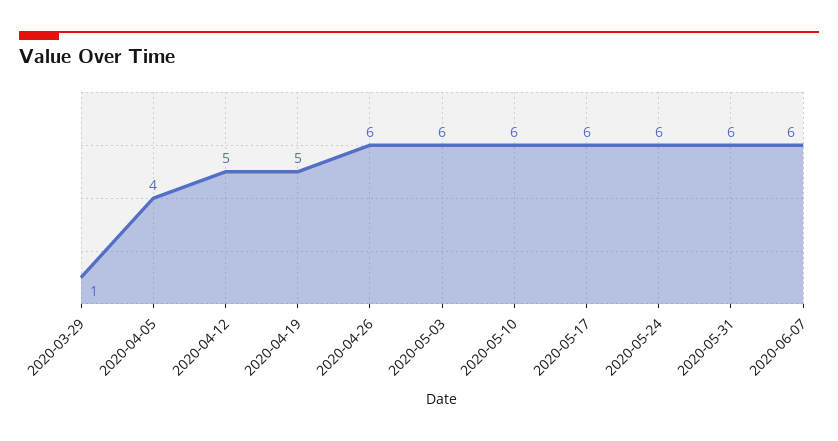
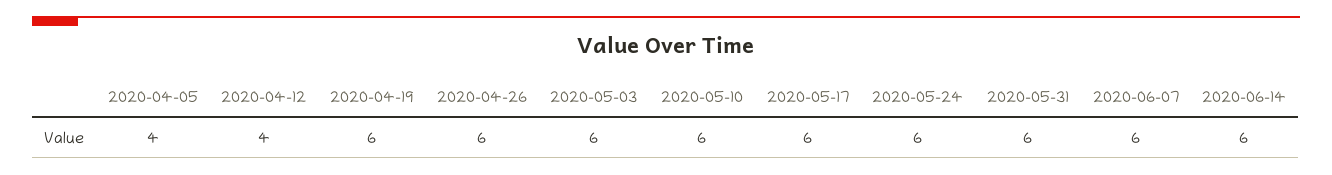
2020-03-29: 1 -> none
2020-04-12: 5 -> 4
2020-04-19: 5 -> 6
2020-06-14: none -> 6

